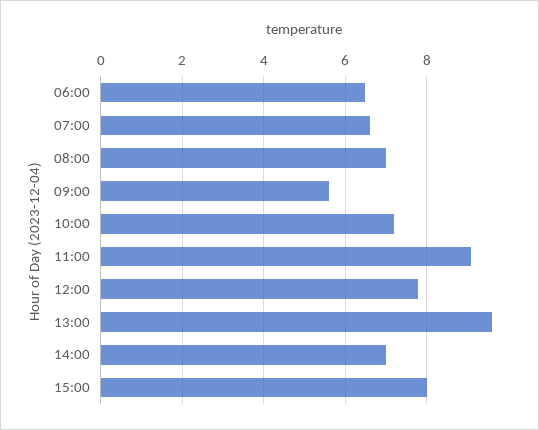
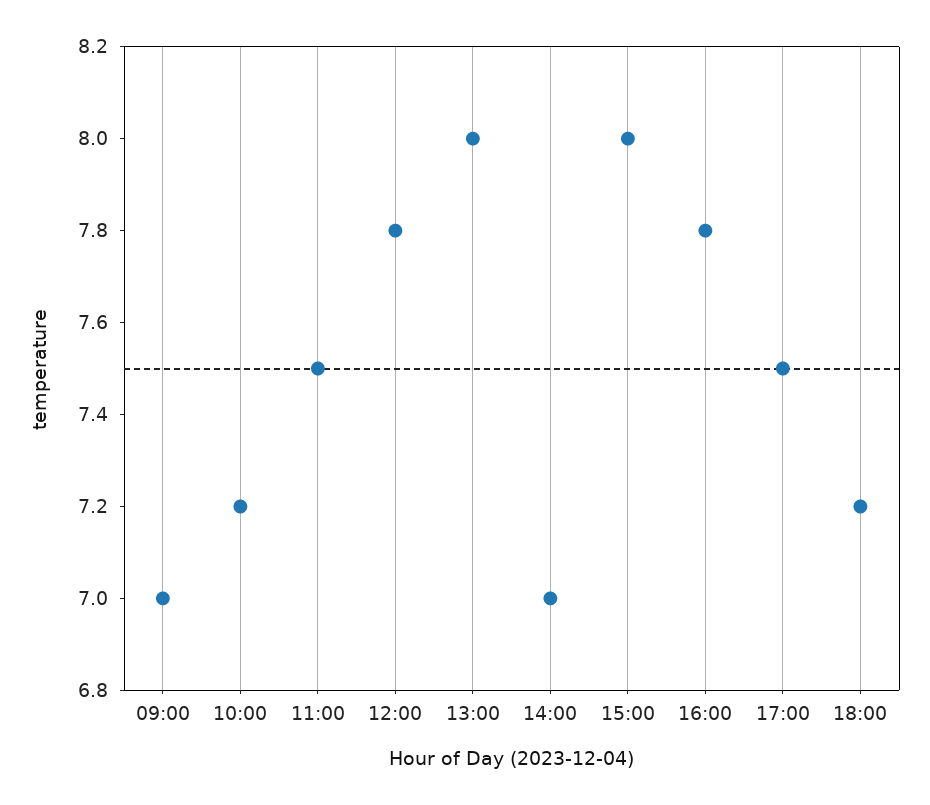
06:00: 6.5 -> none
07:00: 6.5 -> none
08:00: 7 -> none
09:00: 5.5 -> 7
11:00: 9 -> 7.5
13:00: 9.5 -> 8
16:00: none -> 7.8
17:00: none -> 7.5
18:00: none -> 7.2

